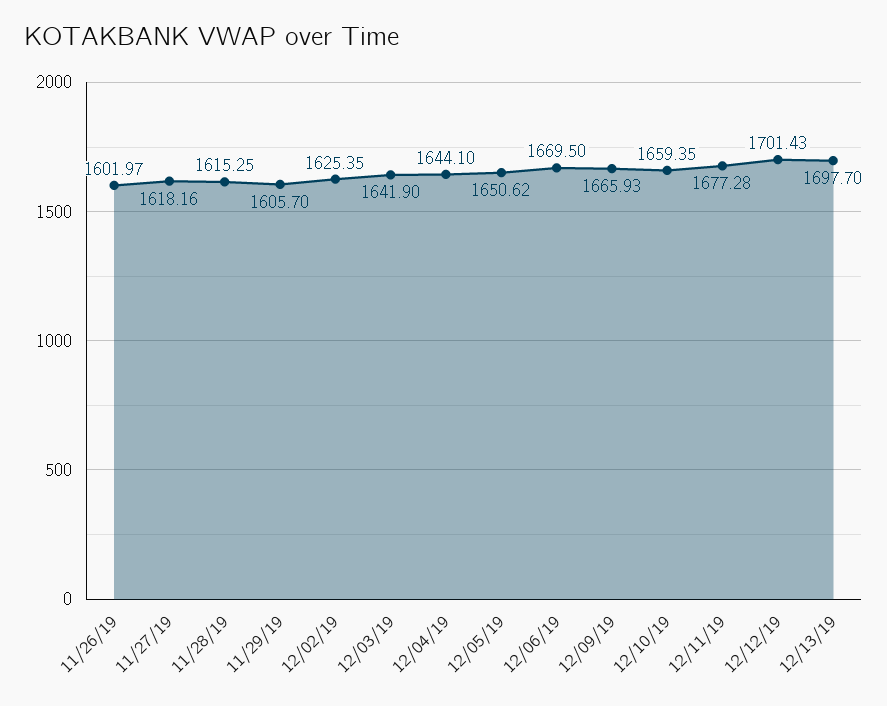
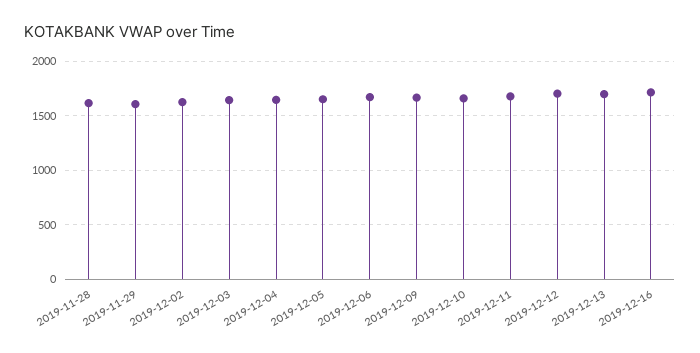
11/26/19: 1601.97 -> none
11/27/19: 1618.16 -> none
2019-12-16: none -> 1700

